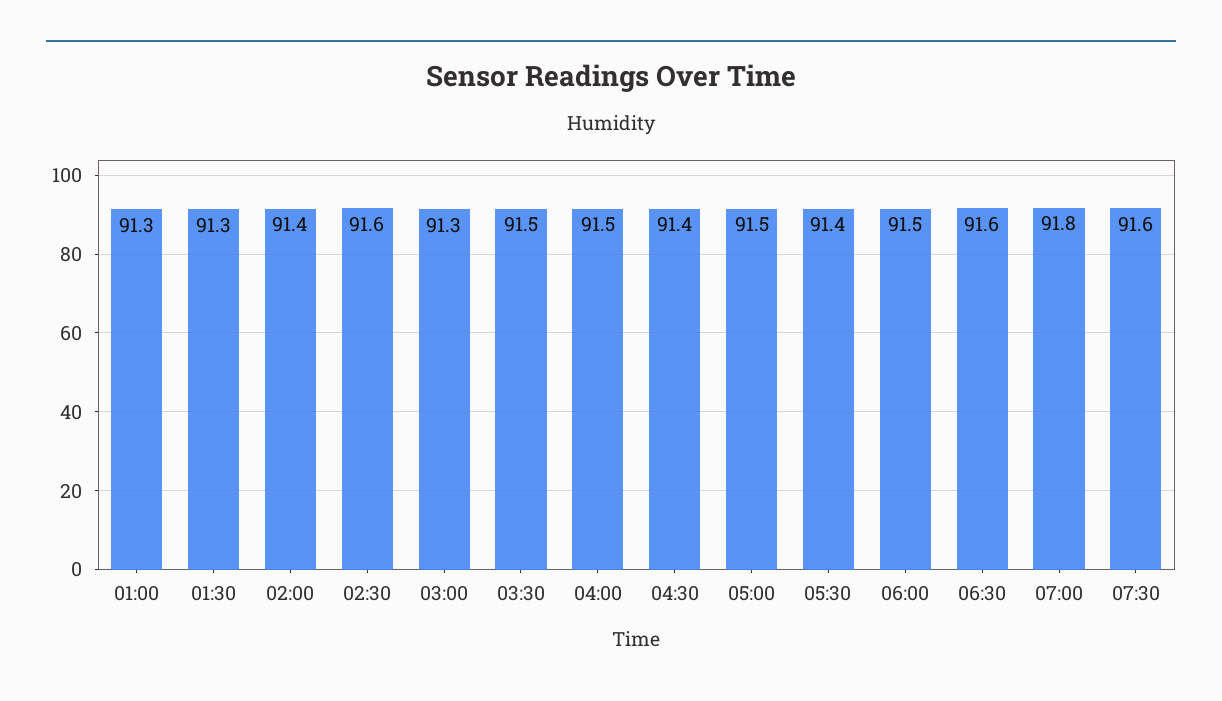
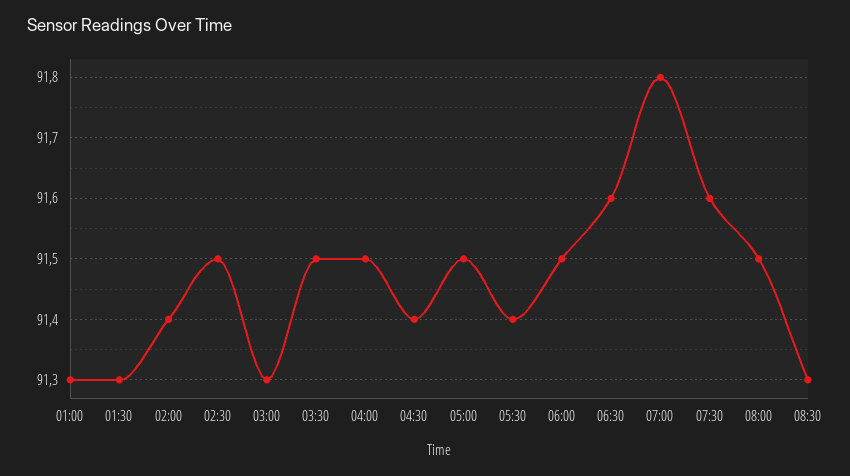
02:30: 91.6 -> 91.5
08:00: none -> 91.5
08:30: none -> 91.3

